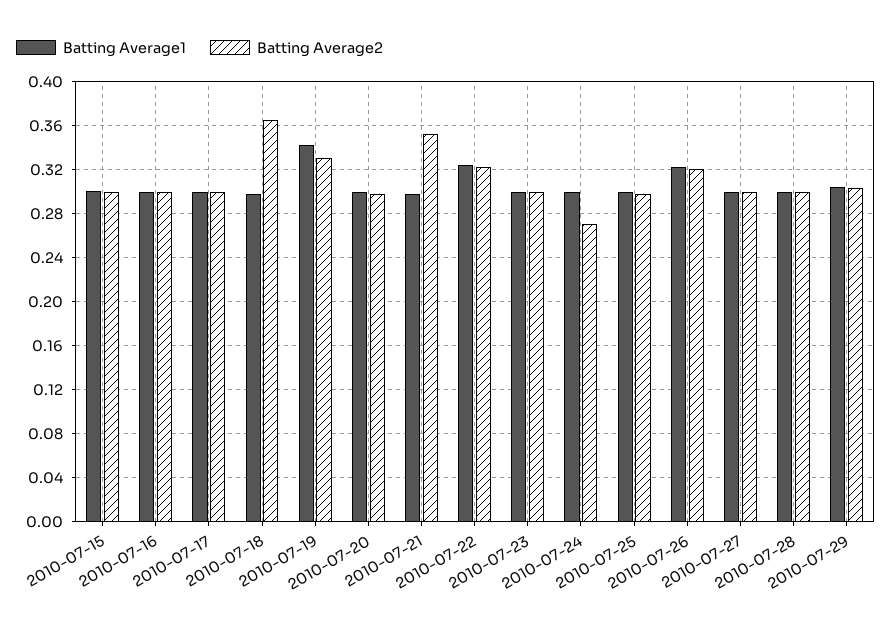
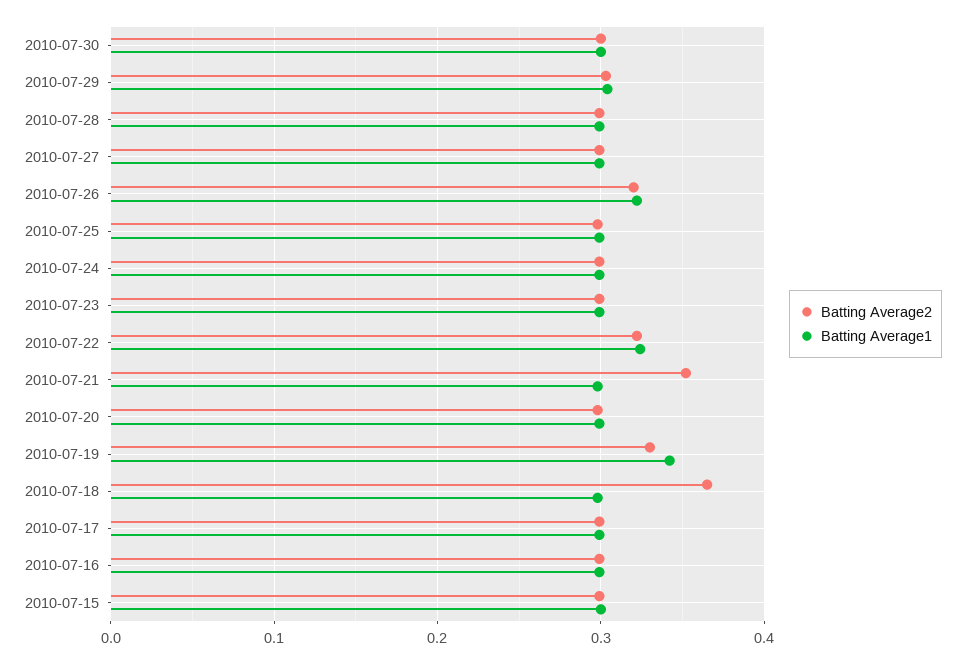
Batting Average2, 2010-07-24: 0.27 -> 0.3
Batting Average2, 2010-07-30: none -> 0.3
Batting Average1, 2010-07-30: none -> 0.3

